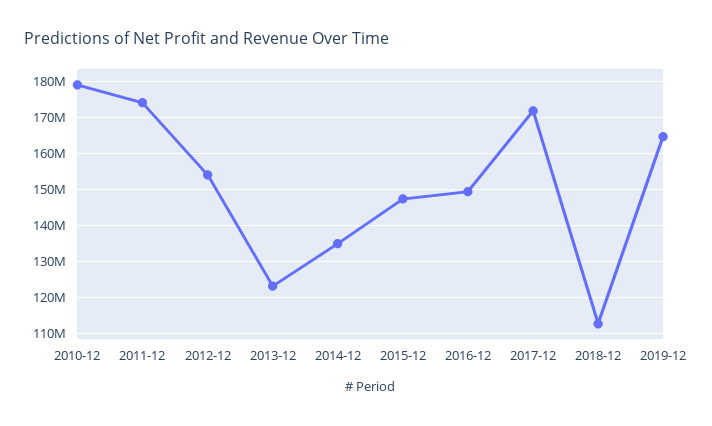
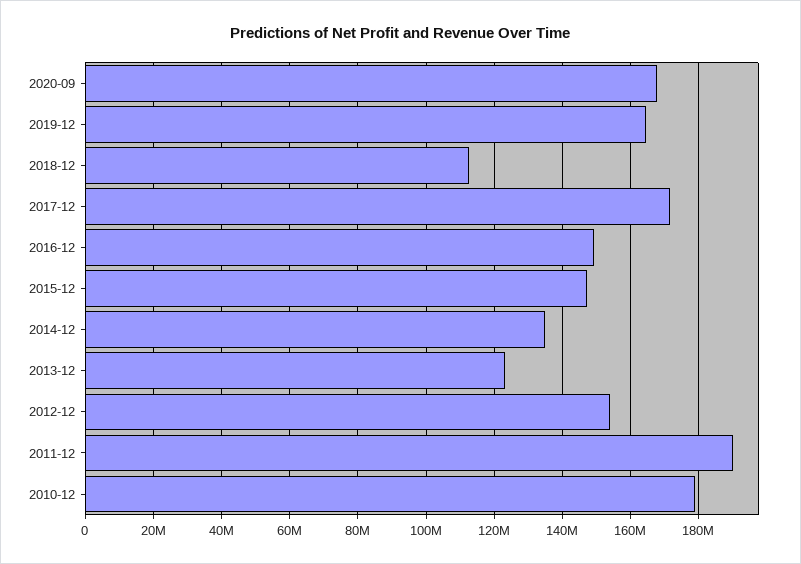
2011-12: 174000000 -> 190000000
2020-09: none -> 168000000

